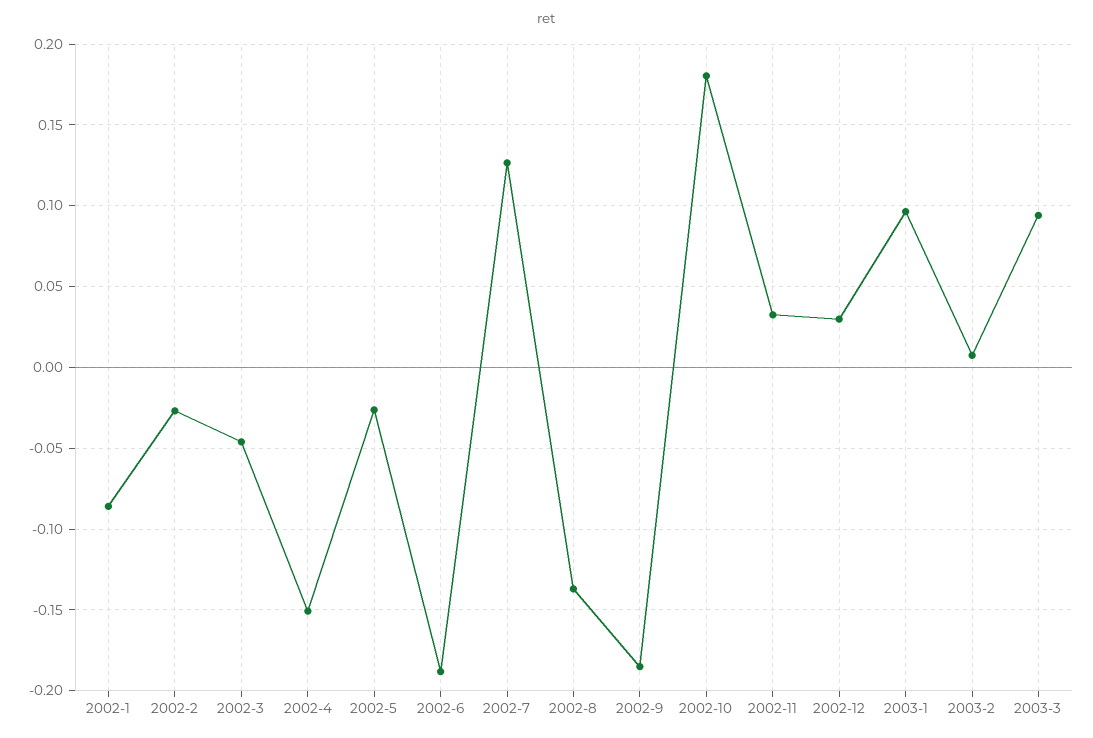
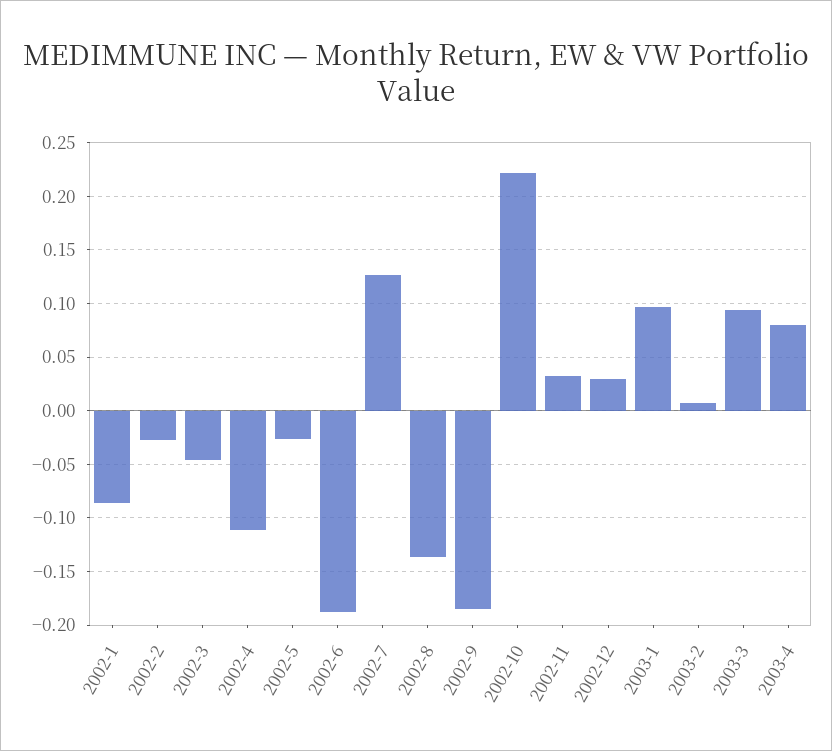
2002-4: -0.15 -> -0.11
2002-10: 0.18 -> 0.22
2003-4: none -> 0.08

